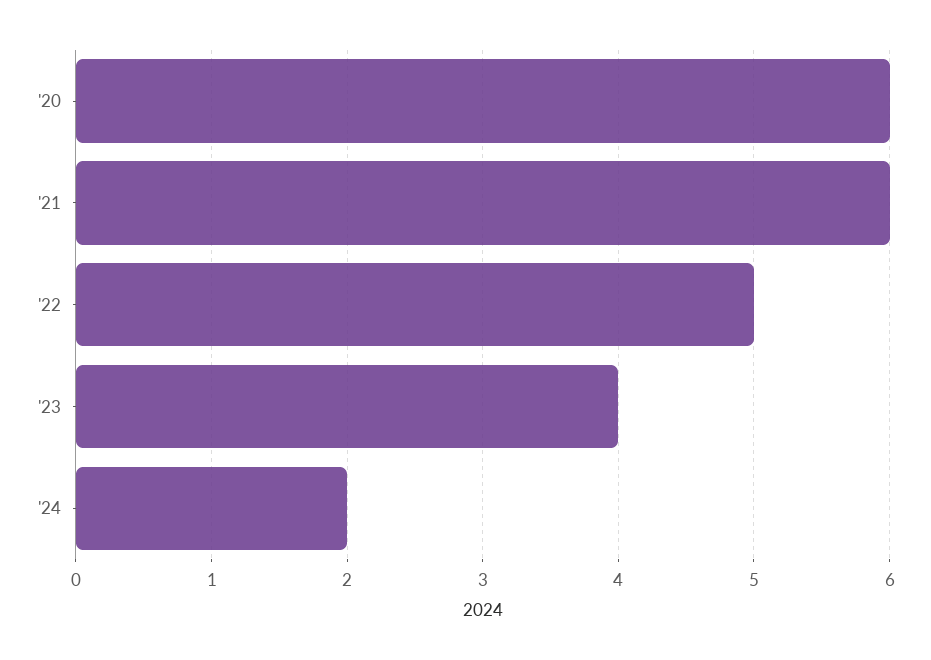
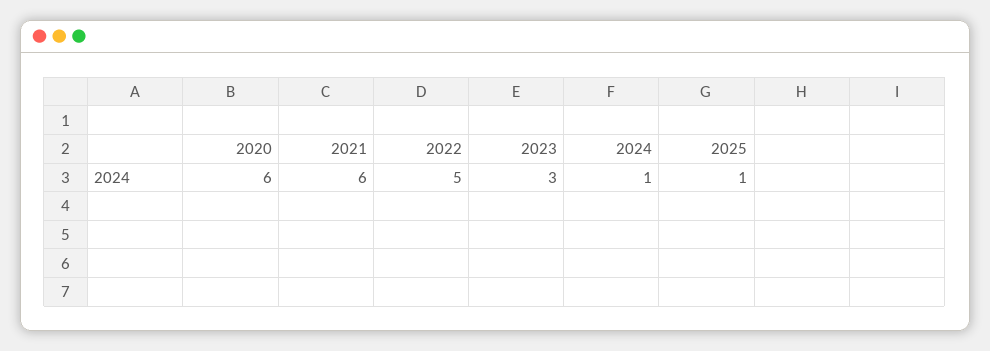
'23: 4 -> 3
'24: 2 -> 1
2025: none -> 1

